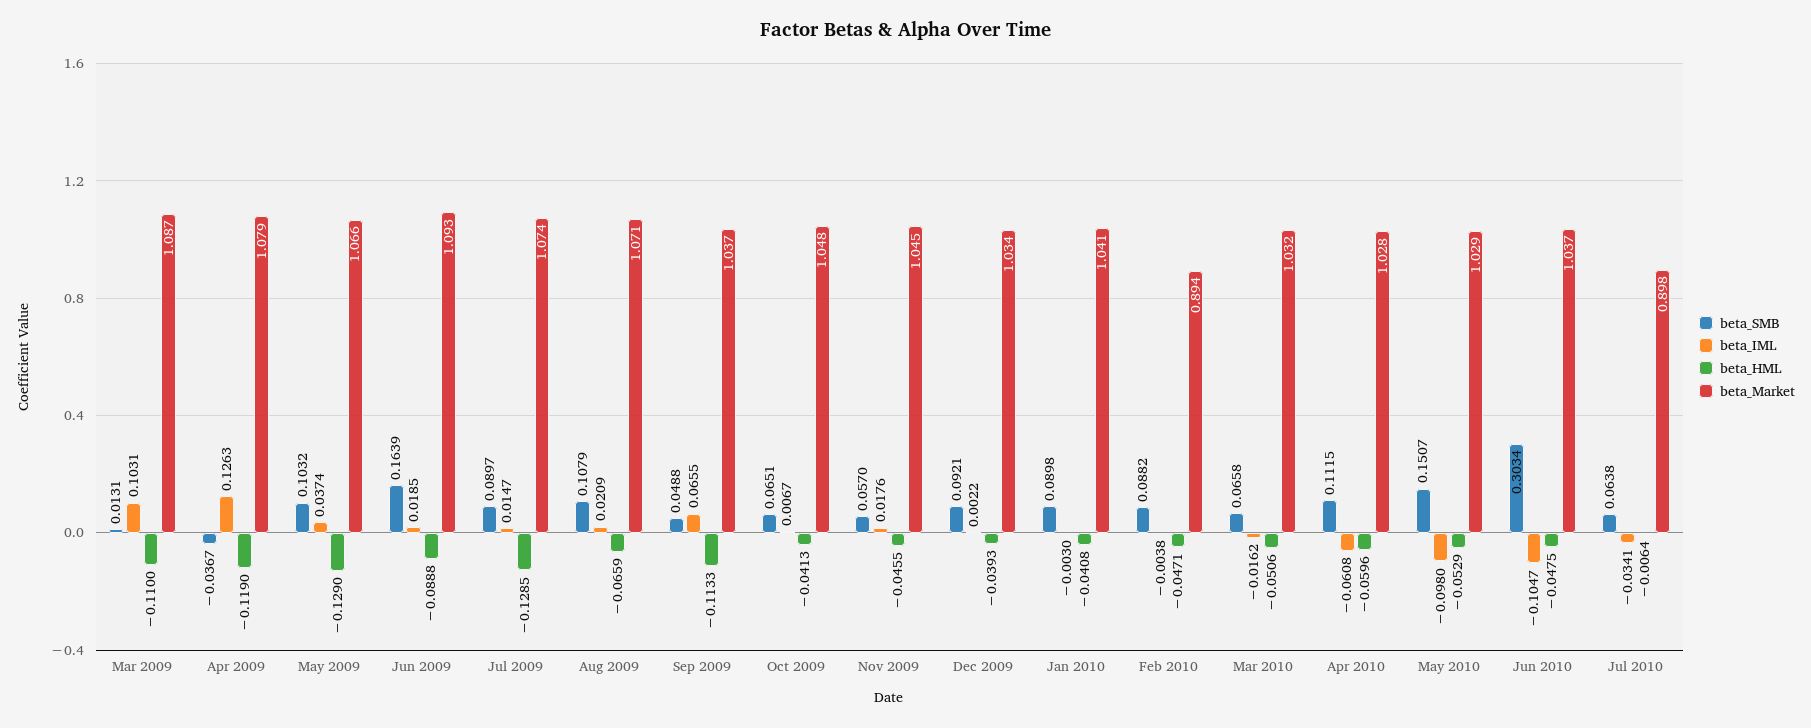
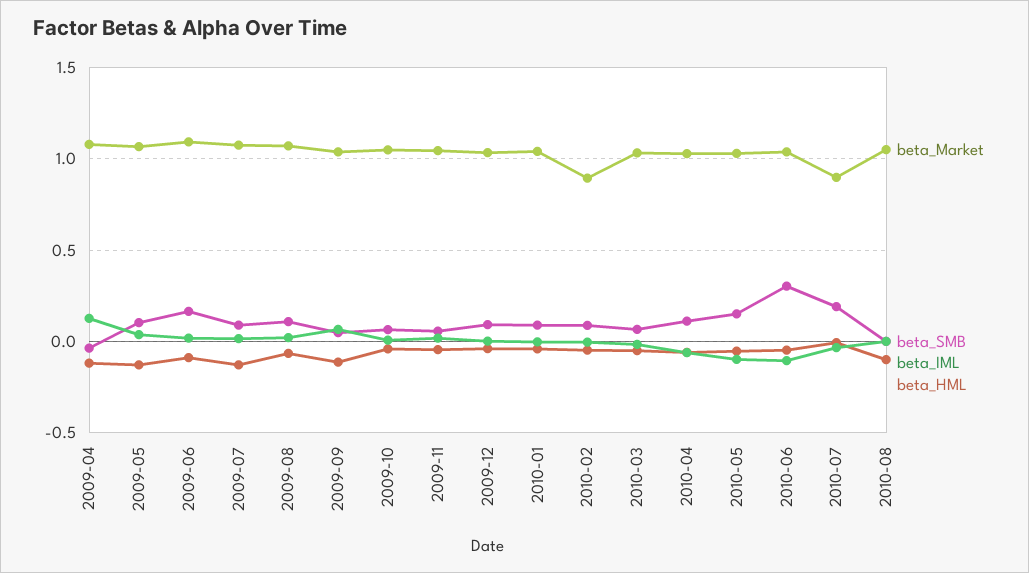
beta_SMB, Mar 2009: 0.0131 -> none
beta_IML, Mar 2009: 0.1031 -> none
beta_HML, Mar 2009: -0.11 -> none
beta_Market, Mar 2009: 1.087 -> none
beta_SMB, Jul 2010: 0.0638 -> 0.2
beta_Market, 2010-08: none -> 1.05
beta_SMB, 2010-08: none -> 0
beta_IML, 2010-08: none -> 0
beta_HML, 2010-08: none -> -0.1

